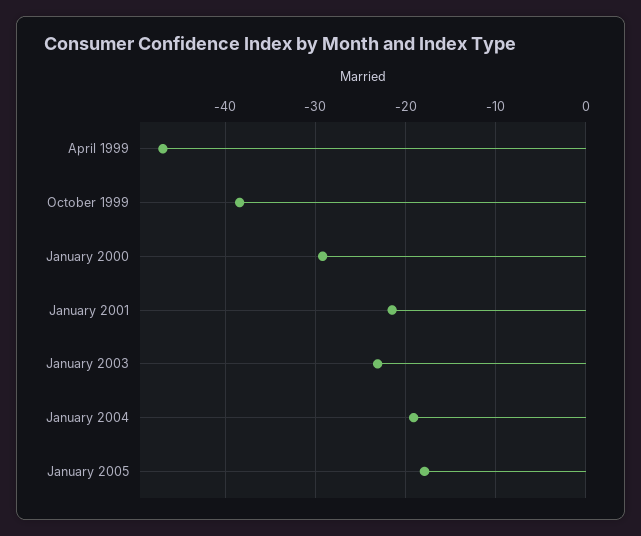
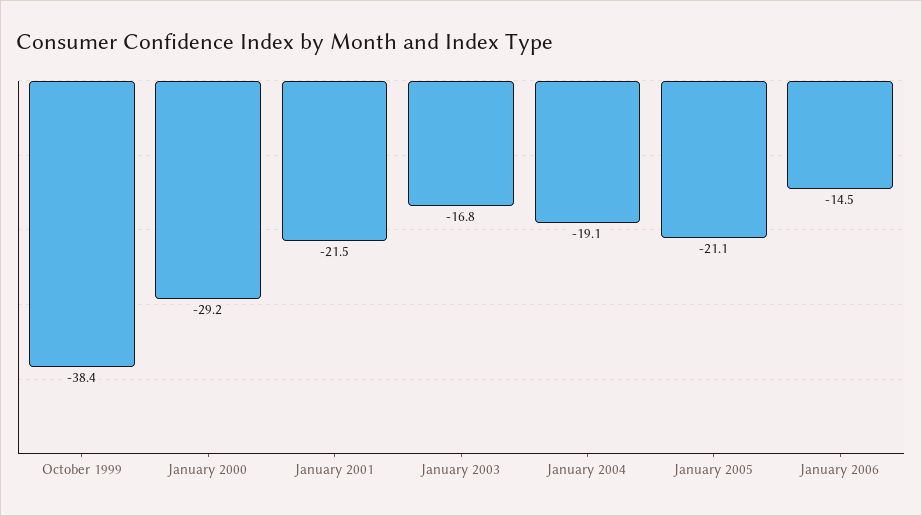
April 1999: -47 -> none
January 2003: -23 -> -16.8
January 2005: -18 -> -21.1
January 2006: none -> -14.5

